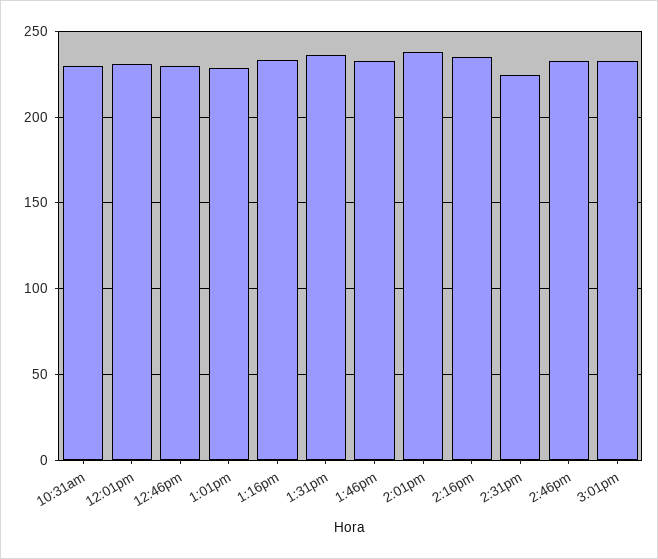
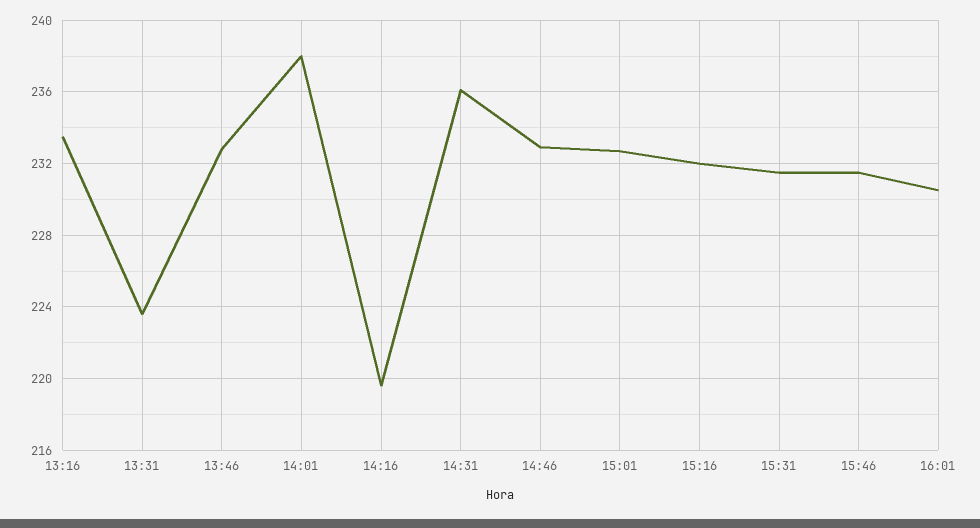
10:31am: 230 -> none
12:01pm: 230 -> none
12:46pm: 230 -> none
1:01pm: 230 -> none
1:31pm: 235 -> 223.5
2:16pm: 235 -> 219.5
2:31pm: 225 -> 236
15:16: none -> 232
15:31: none -> 231.5
15:46: none -> 231.5
16:01: none -> 230.5

